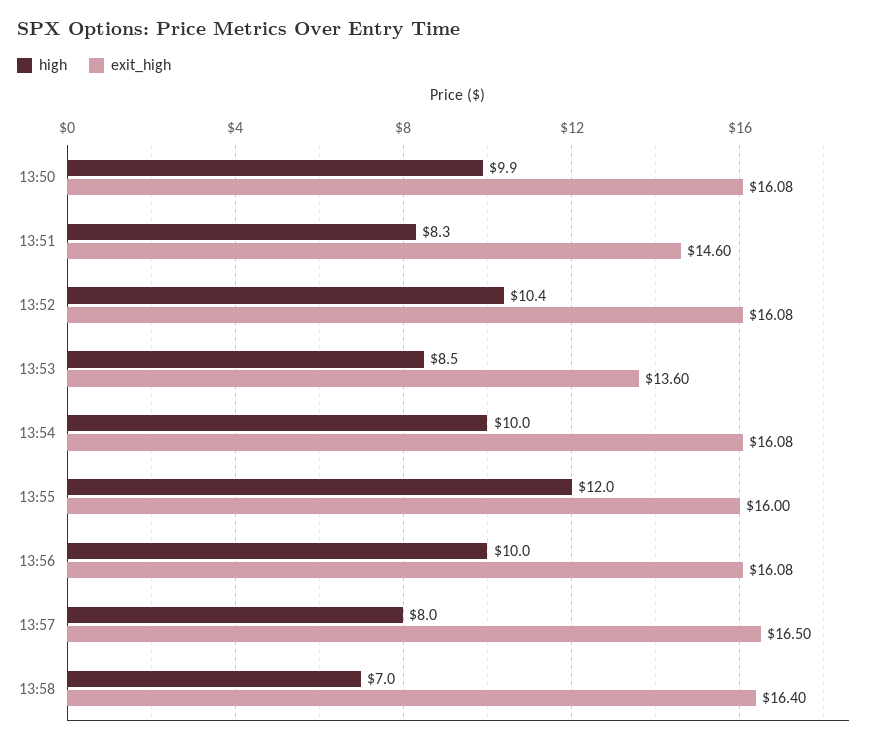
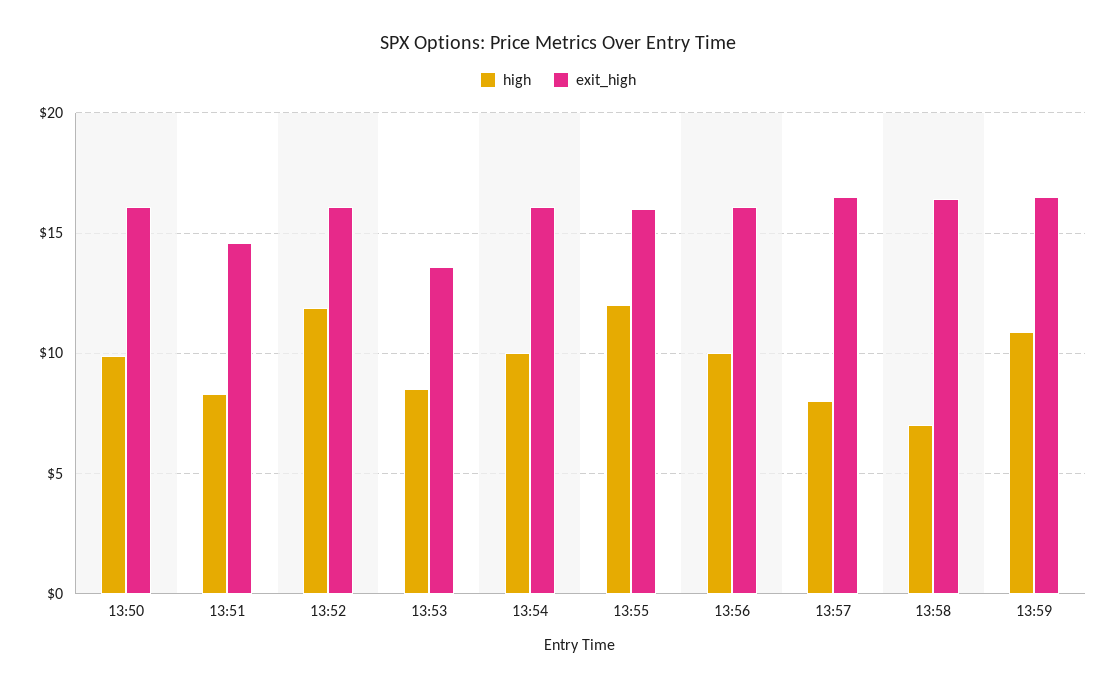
high, 13:52: 10.4 -> 12
high, 13:59: none -> 11
exit_high, 13:59: none -> 16.5

